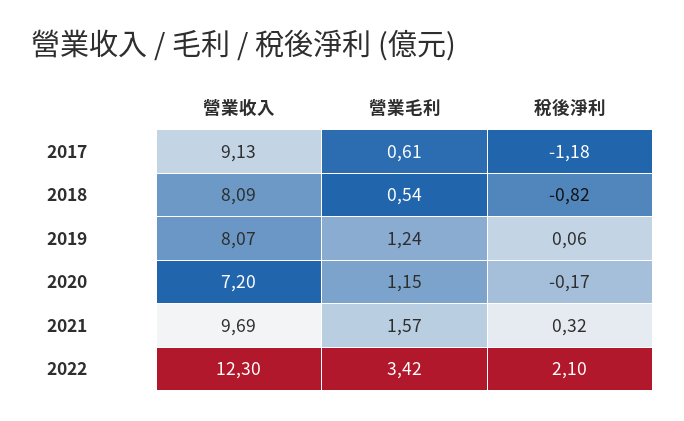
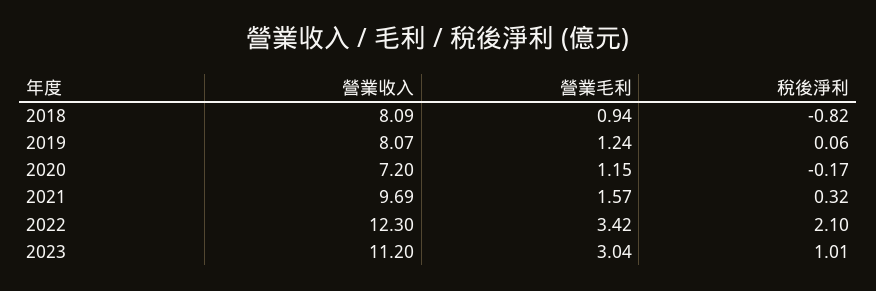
營業收入, 2017: 9.13 -> none
營業毛利, 2017: 0.61 -> none
稅後淨利, 2017: -1.18 -> none
營業毛利, 2018: 0.54 -> 0.94
營業收入, 2023: none -> 11.2
營業毛利, 2023: none -> 3.04
稅後淨利, 2023: none -> 1.01

